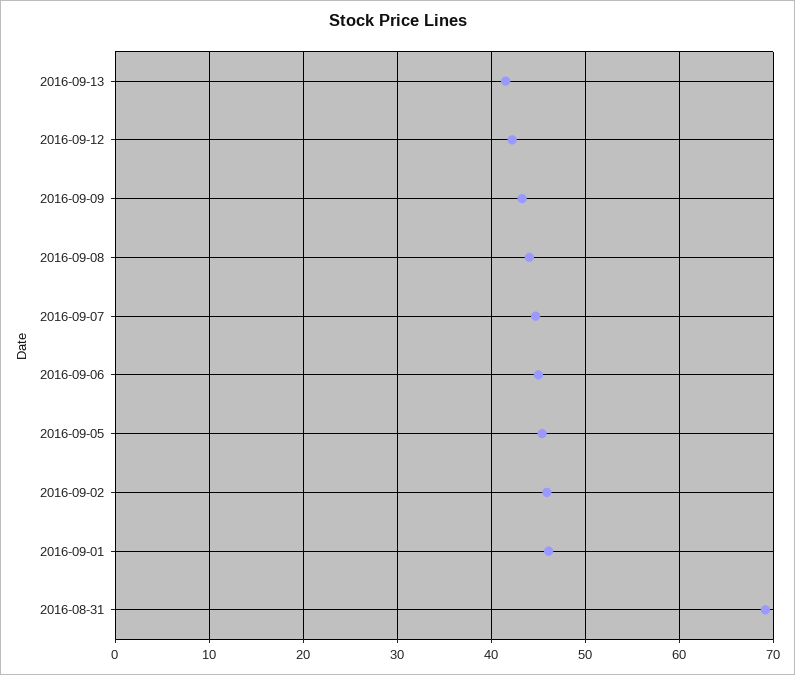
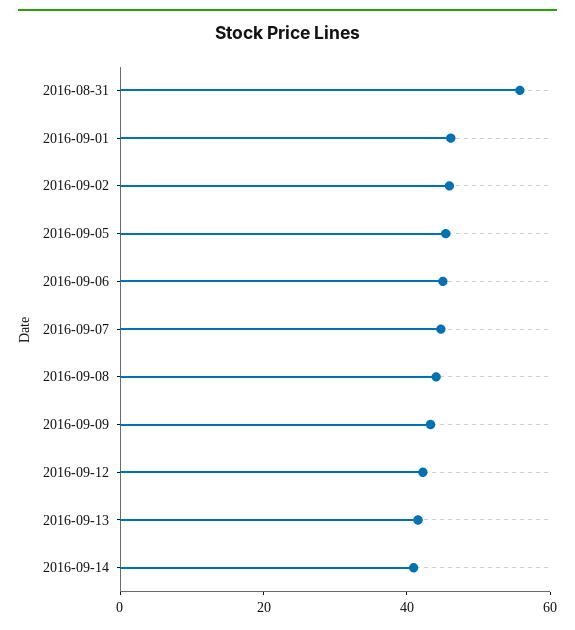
2016-08-31: 69 -> 55
2016-09-14: none -> 40

